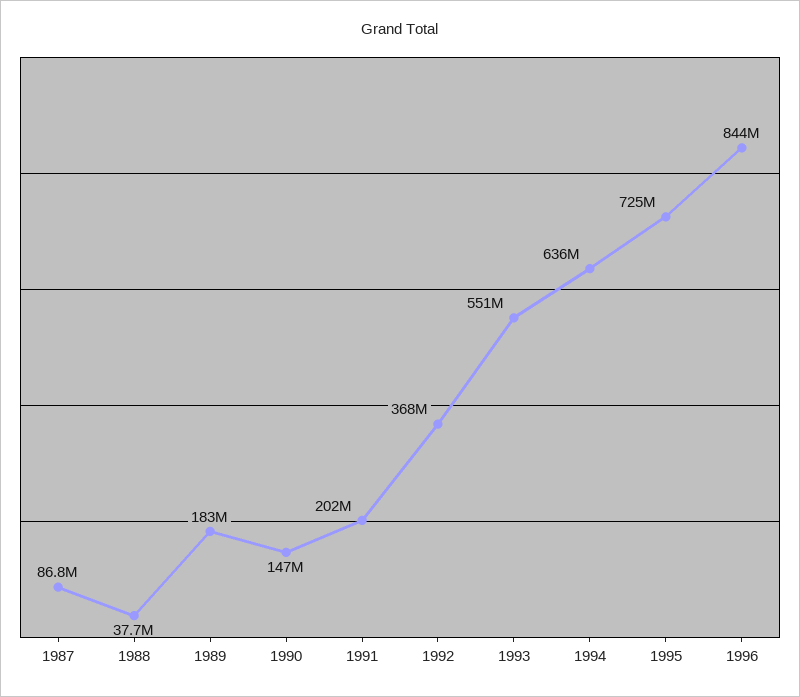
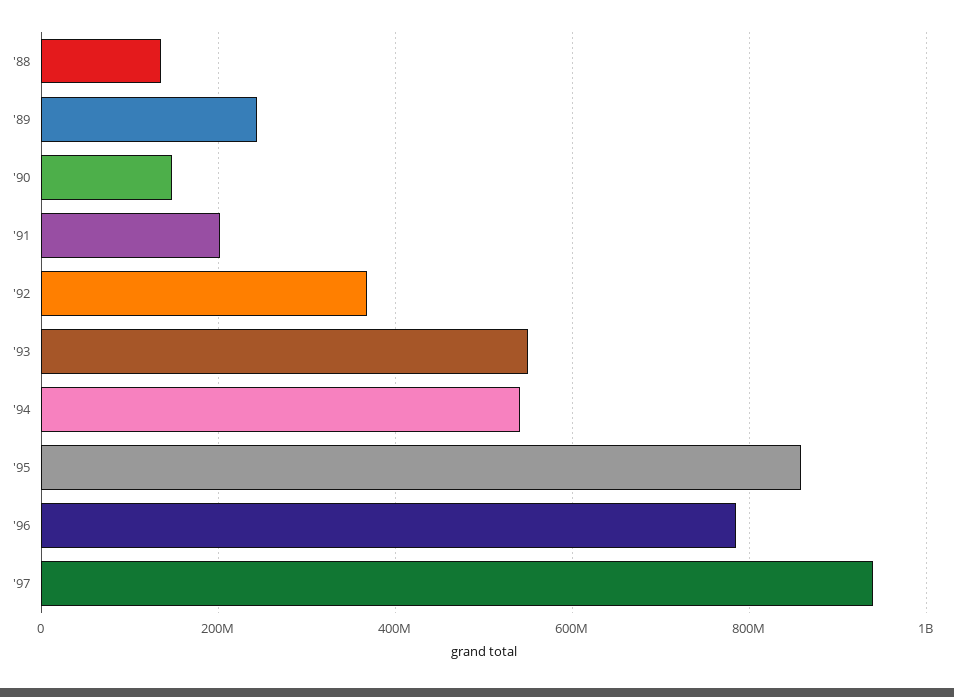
1987: 86800000 -> none
1988: 37700000 -> 140000000
1989: 183000000 -> 240000000
1994: 636000000 -> 540000000
1995: 725000000 -> 860000000
1996: 844000000 -> 780000000
'97: none -> 940000000

